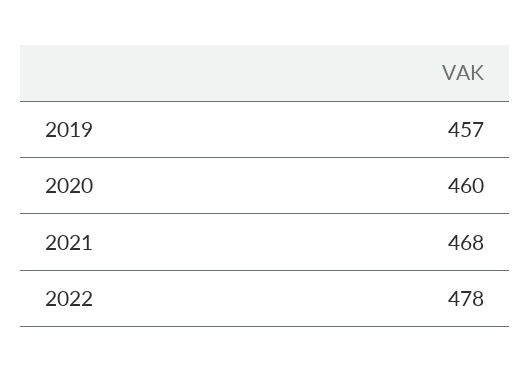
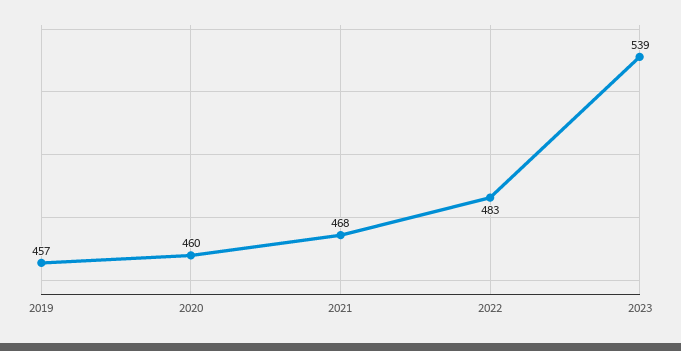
2022: 478 -> 483
2023: none -> 539

